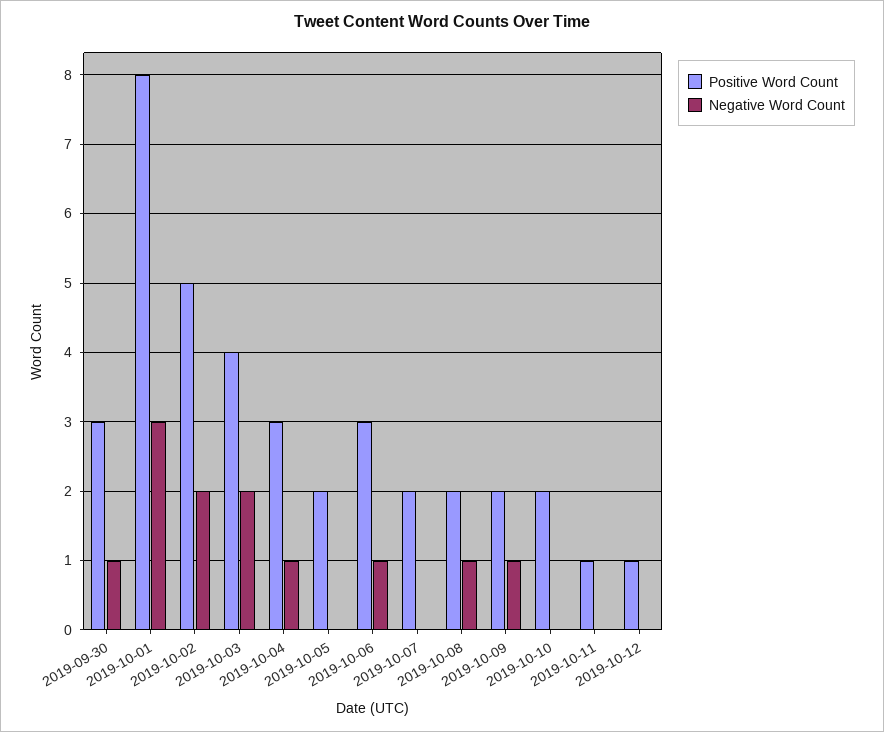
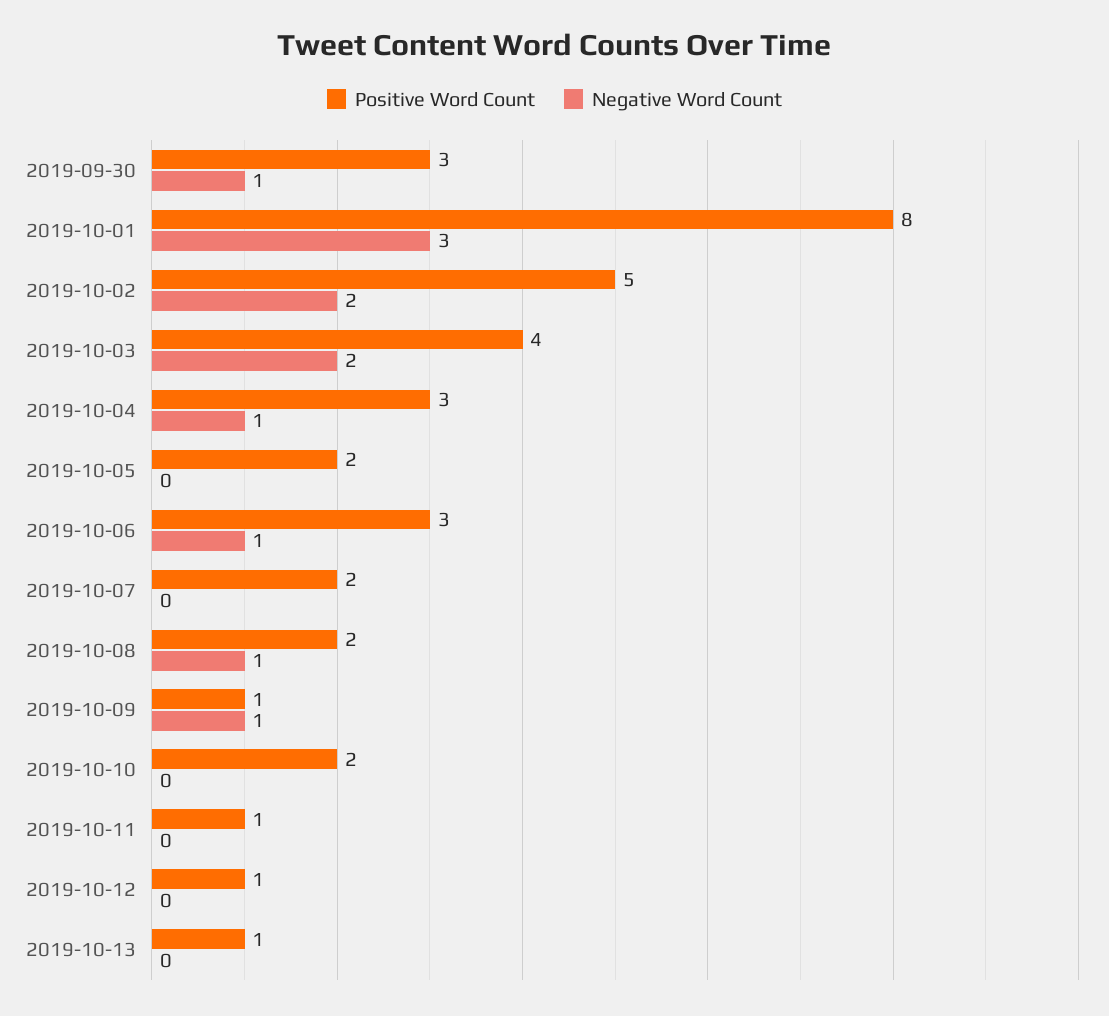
Positive Word Count, 2019-10-09: 2 -> 1
Positive Word Count, 2019-10-13: none -> 1
Negative Word Count, 2019-10-13: none -> 0

